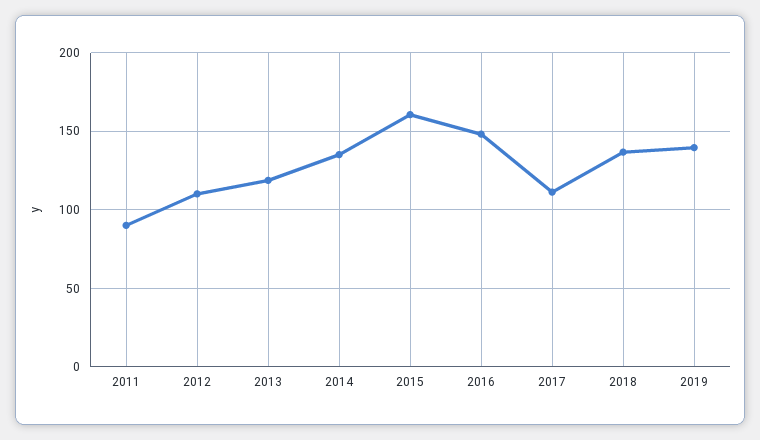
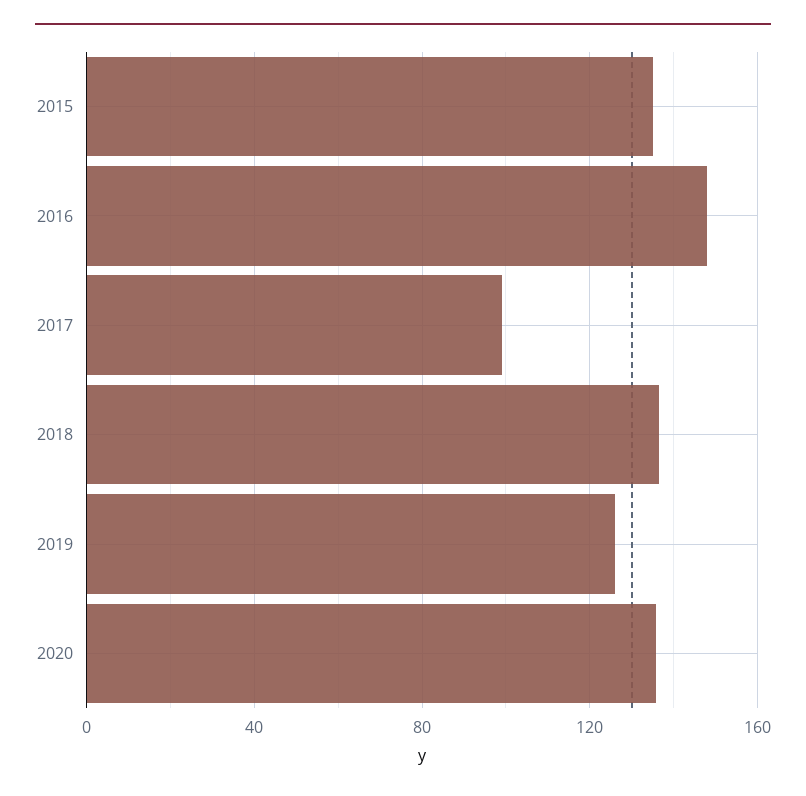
2011: 90 -> none
2012: 110 -> none
2013: 120 -> none
2014: 135 -> none
2015: 160 -> 135
2017: 110 -> 100
2019: 140 -> 125
2020: none -> 135

